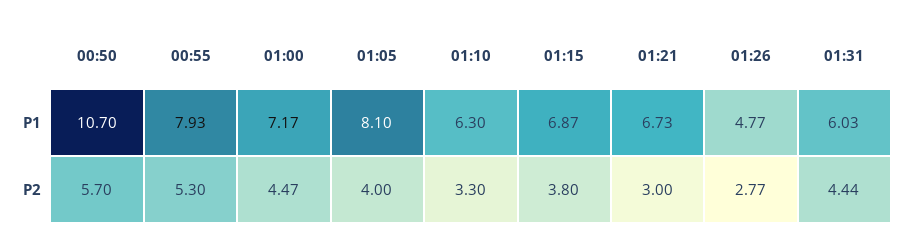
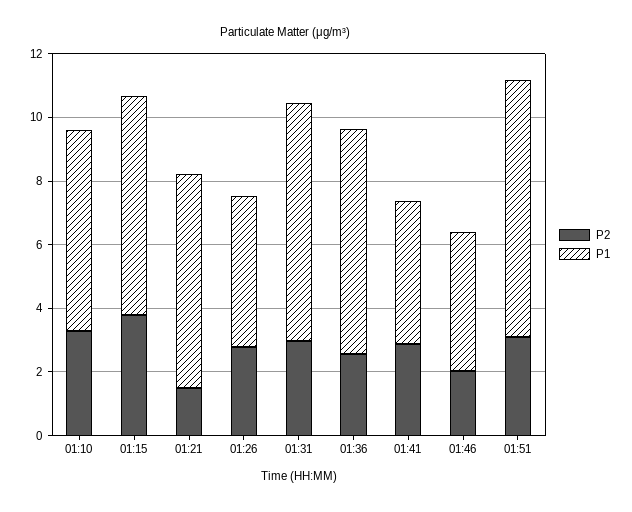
P1, 00:50: 10.7 -> none
P1, 00:55: 7.93 -> none
P1, 01:00: 7.17 -> none
P1, 01:05: 8.1 -> none
P1, 01:31: 6.03 -> 7.5
P2, 00:50: 5.7 -> none
P2, 00:55: 5.3 -> none
P2, 01:00: 4.47 -> none
P2, 01:05: 4 -> none
P2, 01:21: 3 -> 1.5
P2, 01:31: 4.44 -> 3
P2, 01:36: none -> 2.5
P1, 01:36: none -> 7
P2, 01:41: none -> 3
P1, 01:41: none -> 4.5
P2, 01:46: none -> 2
P1, 01:46: none -> 4.5
P2, 01:51: none -> 3
P1, 01:51: none -> 8

